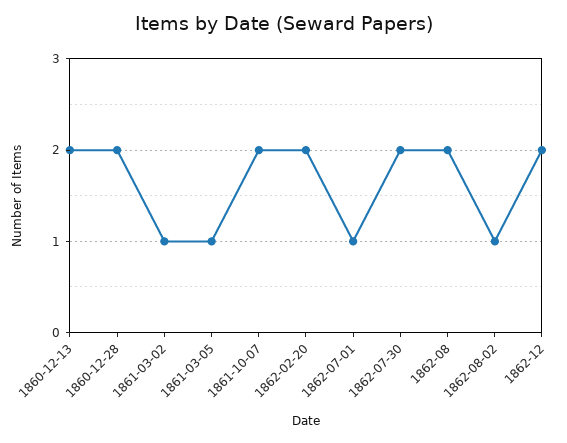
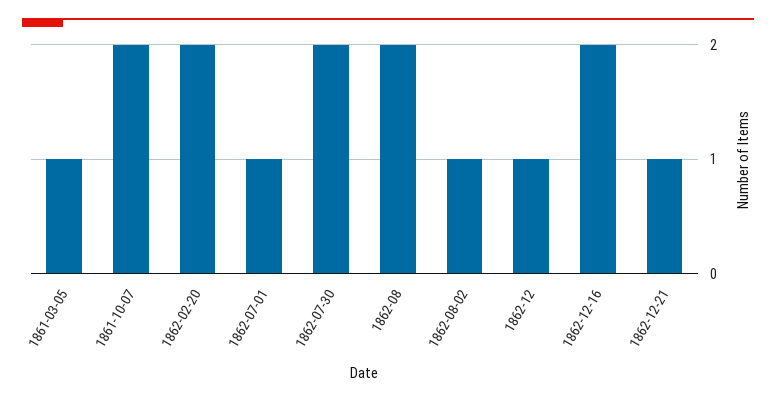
1860-12-13: 2 -> none
1860-12-28: 2 -> none
1861-03-02: 1 -> none
1862-12: 2 -> 1
1862-12-16: none -> 2
1862-12-21: none -> 1

